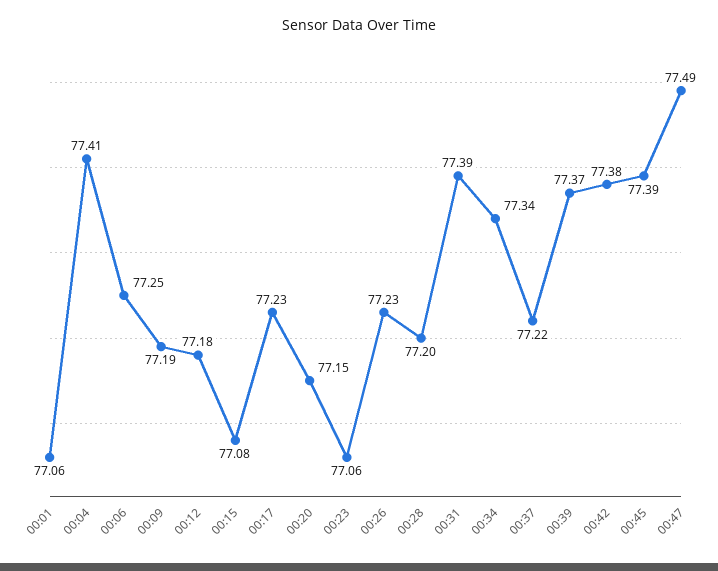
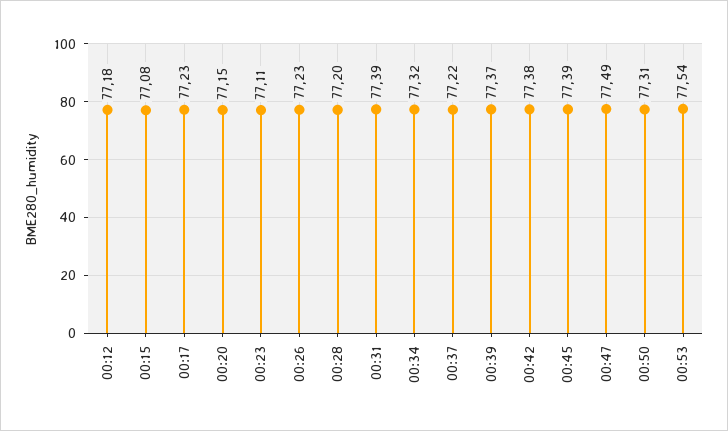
00:01: 77.06 -> none
00:04: 77.41 -> none
00:06: 77.25 -> none
00:09: 77.19 -> none
00:23: 77.06 -> 77.11
00:34: 77.34 -> 77.32
00:50: none -> 77.31
00:53: none -> 77.54

